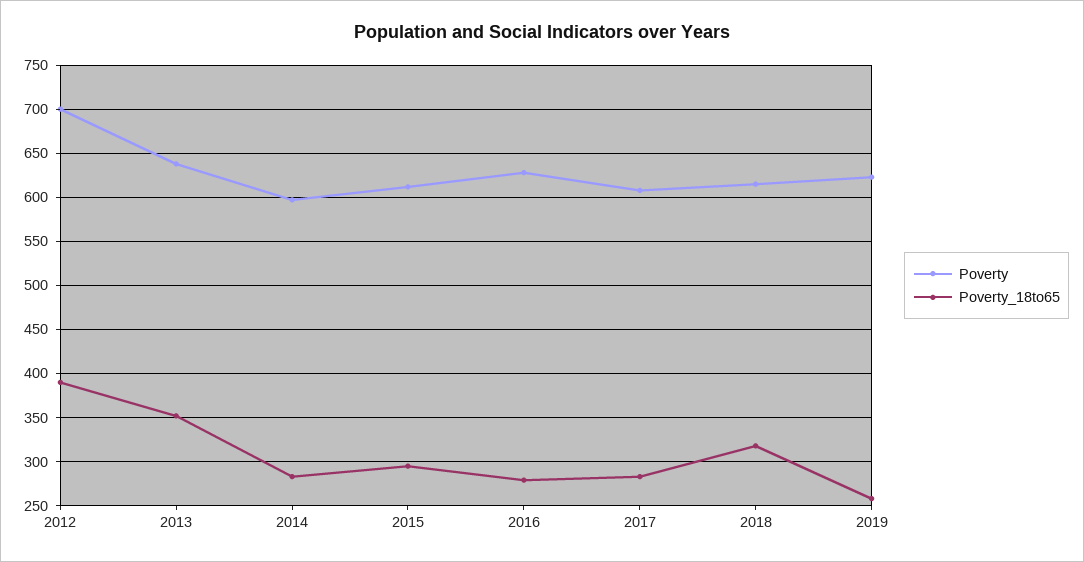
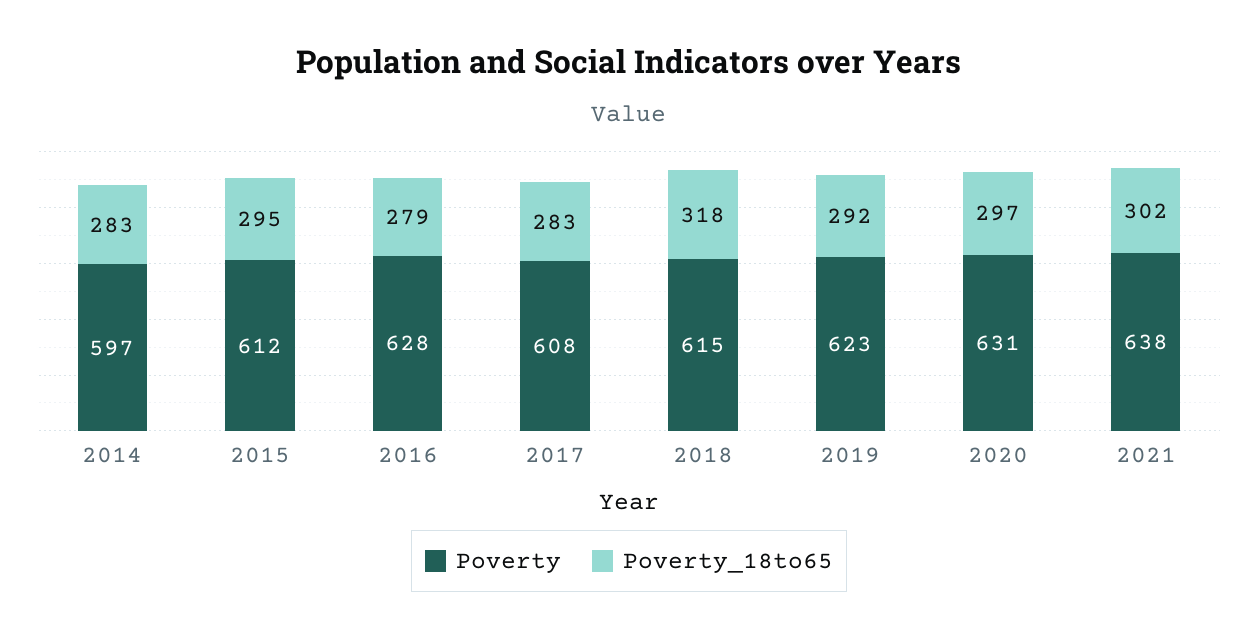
Poverty, 2012: 700 -> none
Poverty_18to65, 2012: 390 -> none
Poverty, 2013: 640 -> none
Poverty_18to65, 2013: 350 -> none
Poverty_18to65, 2019: 260 -> 292
Poverty, 2020: none -> 631
Poverty_18to65, 2020: none -> 297
Poverty, 2021: none -> 638
Poverty_18to65, 2021: none -> 302

